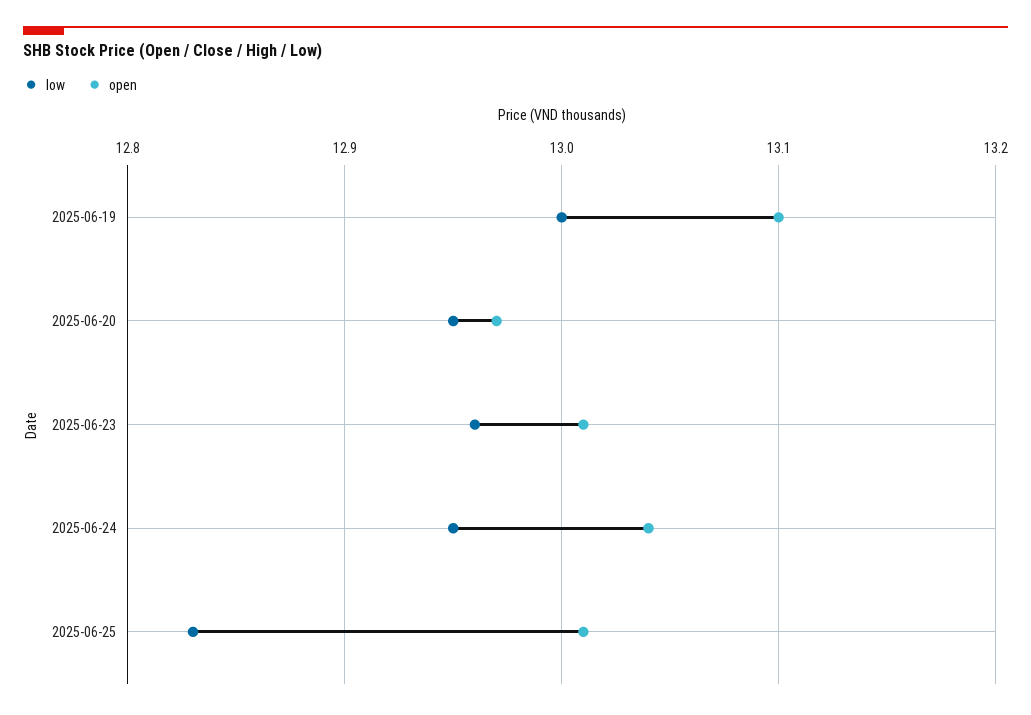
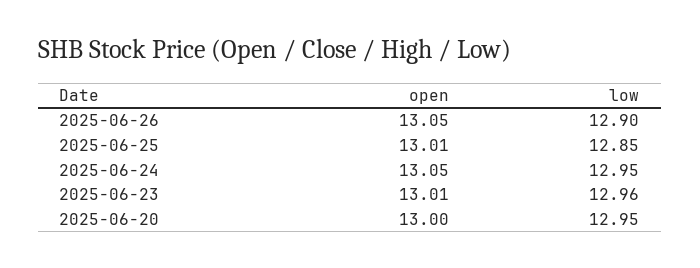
low, 2025-06-19: 13 -> none
open, 2025-06-19: 13.1 -> none
open, 2025-06-20: 12.97 -> 13
open, 2025-06-24: 13.04 -> 13.05
low, 2025-06-25: 12.83 -> 12.85
open, 2025-06-26: none -> 13.05
low, 2025-06-26: none -> 12.9

